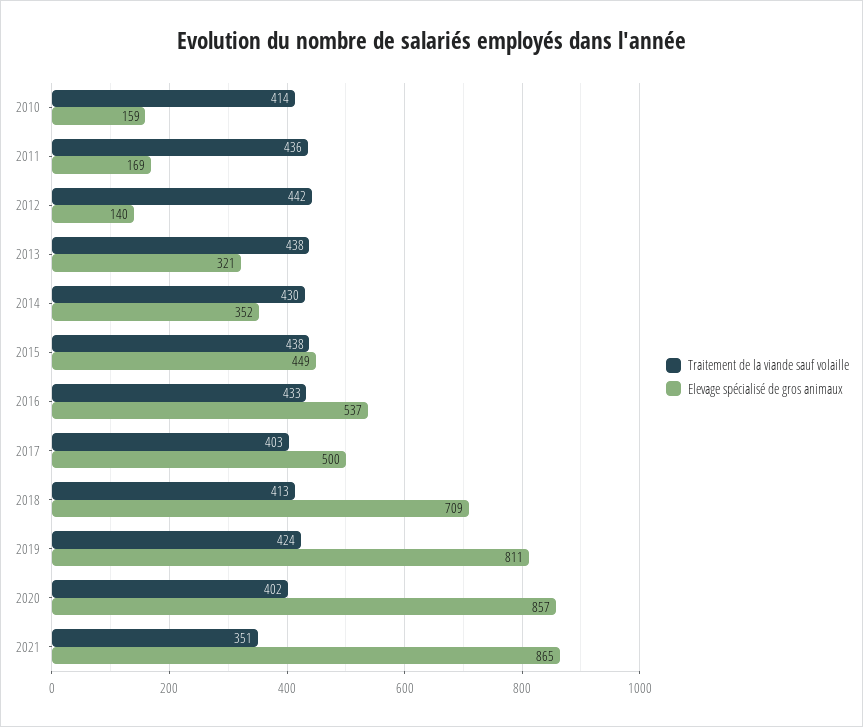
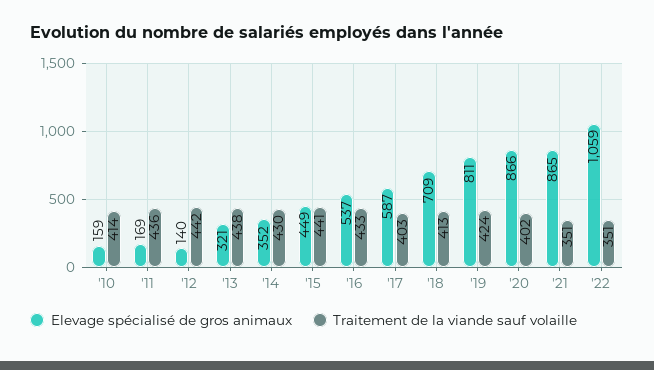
Traitement de la viande sauf volaille, 2015: 438 -> 441
Elevage spécialisé de gros animaux, 2017: 500 -> 587
Elevage spécialisé de gros animaux, 2020: 857 -> 866
Elevage spécialisé de gros animaux, '22: none -> 1059
Traitement de la viande sauf volaille, '22: none -> 351

